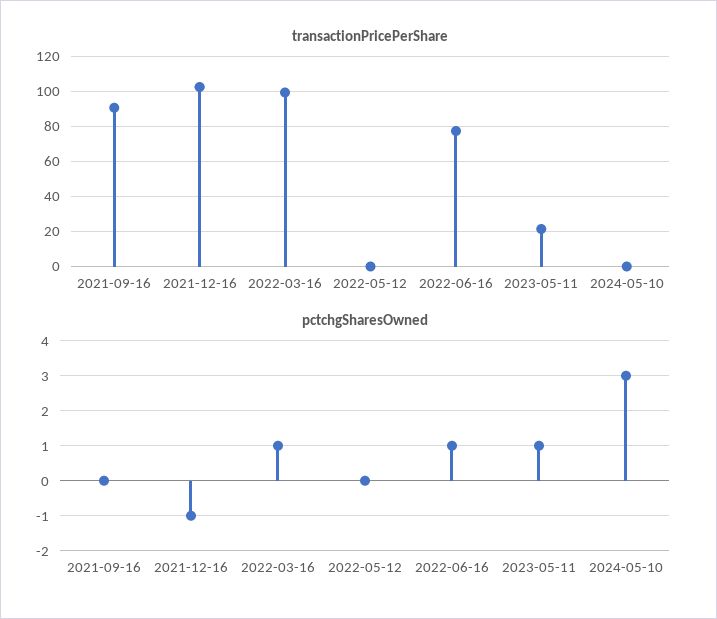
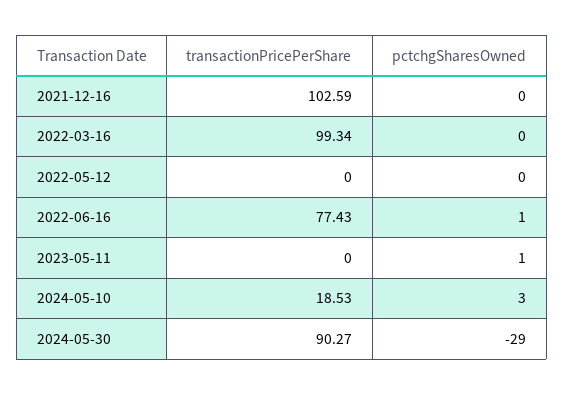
transactionPricePerShare, 2021-09-16: 90 -> none
transactionPricePerShare, 2023-05-11: 20 -> 0
transactionPricePerShare, 2024-05-10: 0 -> 18.53
pctchgSharesOwned, 2021-09-16: 0 -> none
pctchgSharesOwned, 2021-12-16: -1 -> 0
pctchgSharesOwned, 2022-03-16: 1 -> 0
transactionPricePerShare, 2024-05-30: none -> 90.27
pctchgSharesOwned, 2024-05-30: none -> -29

